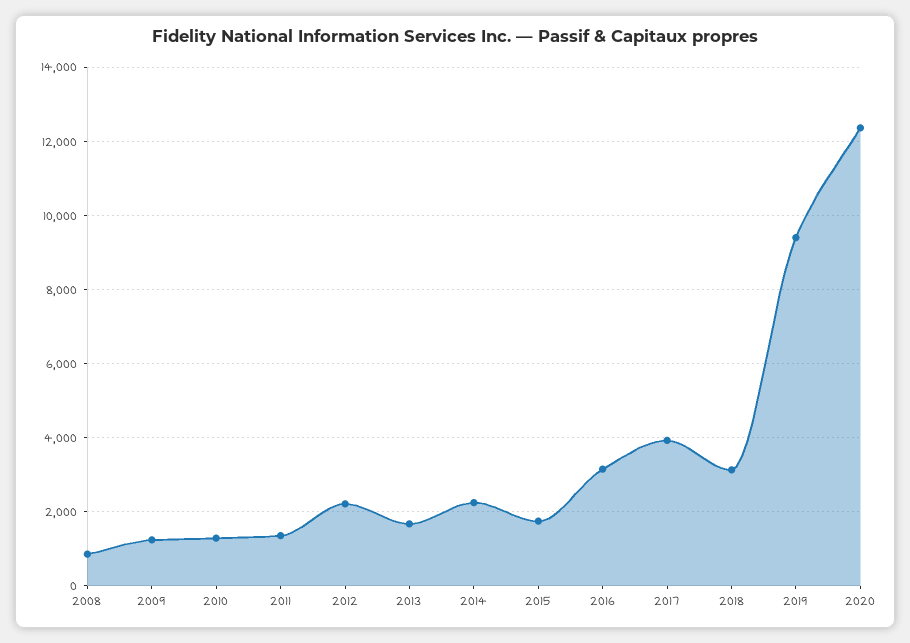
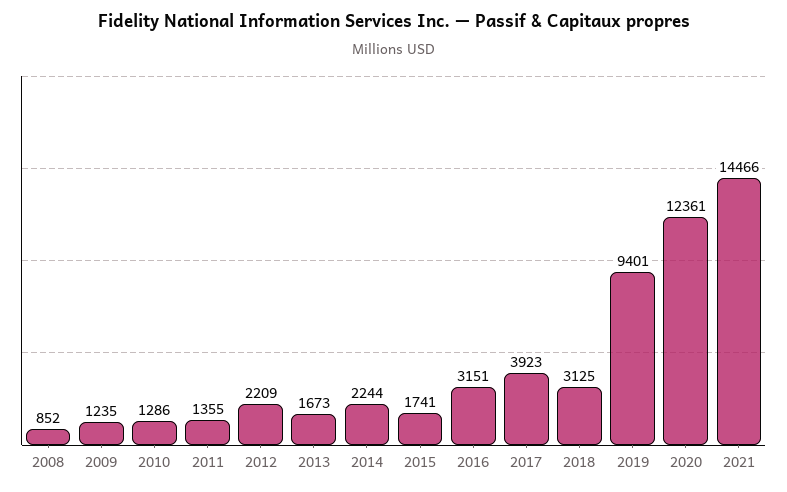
2021: none -> 14466

